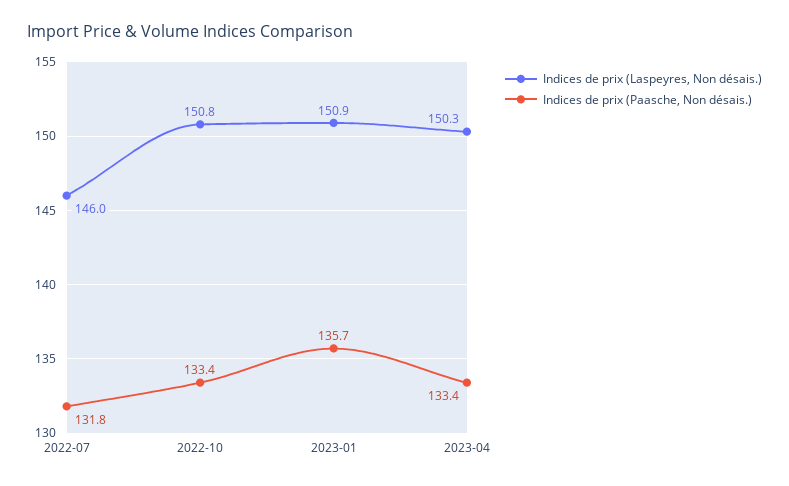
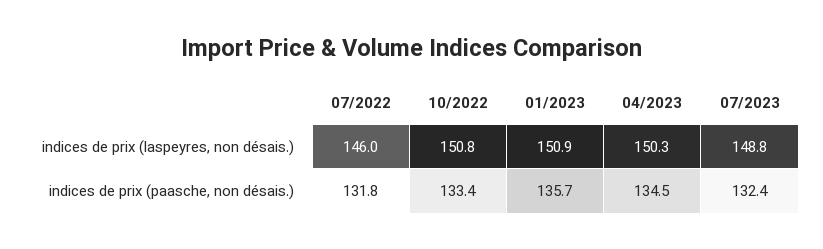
Indices de prix (Paasche, Non désais.), 2023-04: 133.4 -> 134.5
Indices de prix (Laspeyres, Non désais.), 07/2023: none -> 148.8
Indices de prix (Paasche, Non désais.), 07/2023: none -> 132.4

